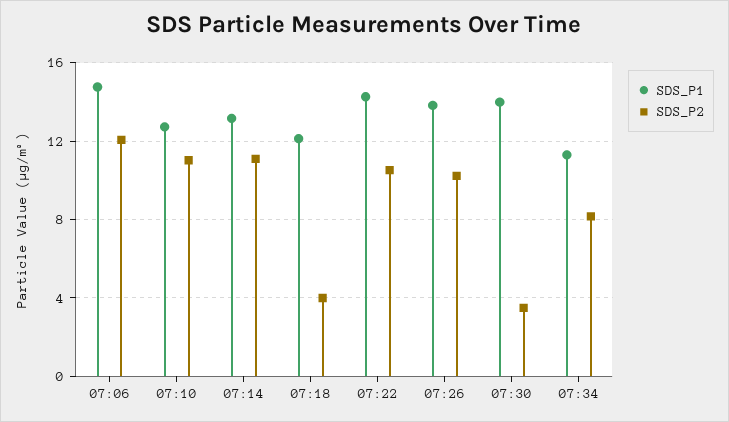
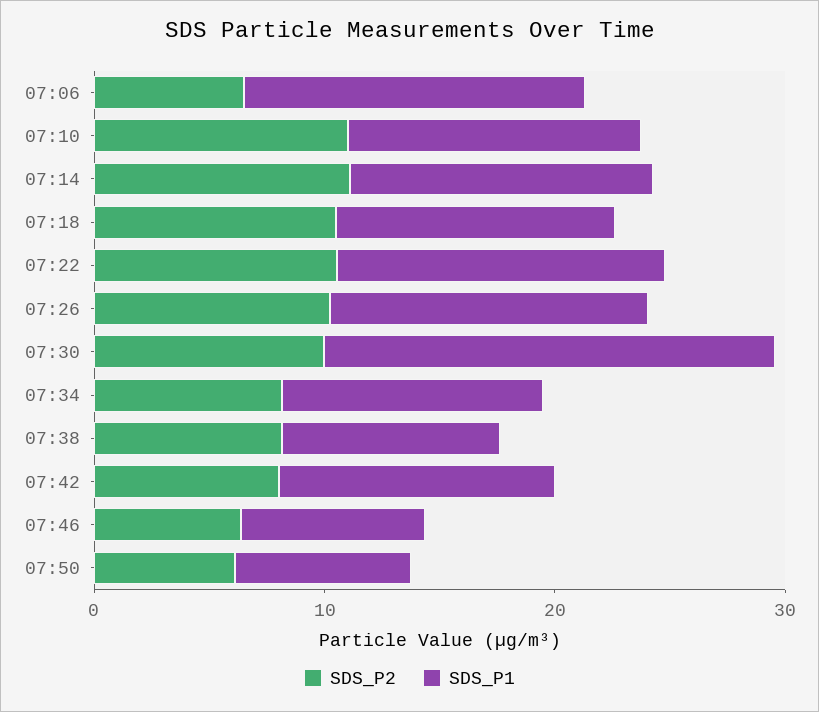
SDS_P2, 07:06: 12 -> 6
SDS_P2, 07:18: 4 -> 10
SDS_P1, 07:30: 14 -> 20
SDS_P2, 07:30: 3.5 -> 10
SDS_P2, 07:38: none -> 8
SDS_P1, 07:38: none -> 10
SDS_P2, 07:42: none -> 8
SDS_P1, 07:42: none -> 12
SDS_P2, 07:46: none -> 6
SDS_P1, 07:46: none -> 8
SDS_P2, 07:50: none -> 6
SDS_P1, 07:50: none -> 8

